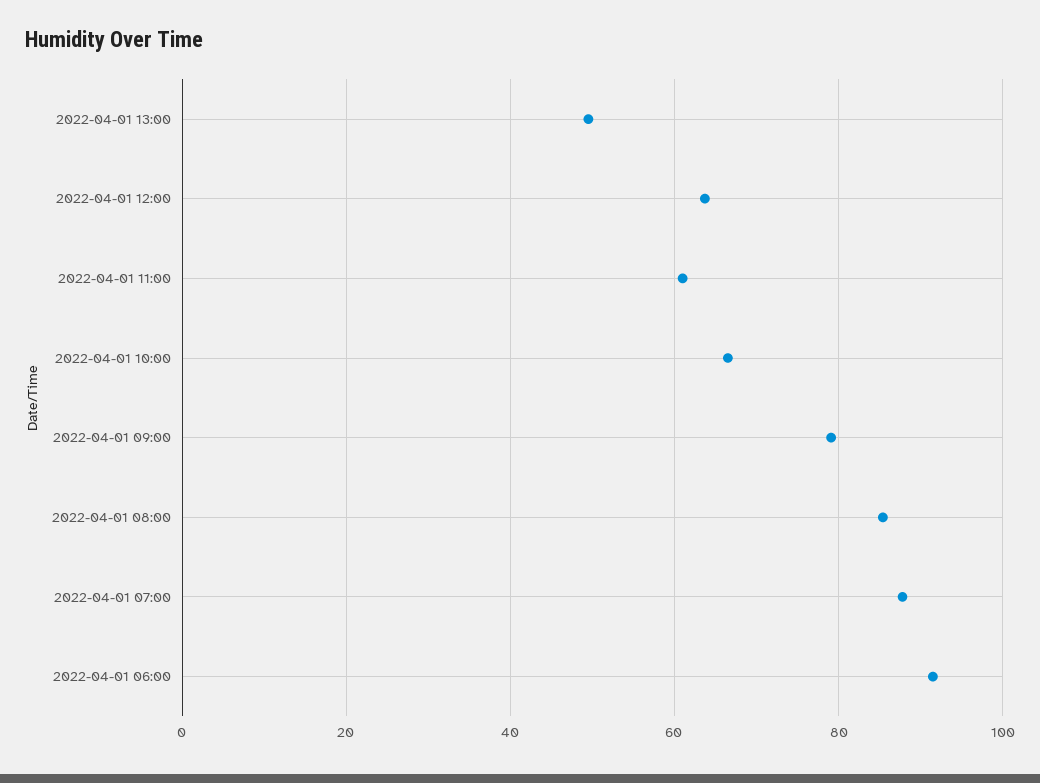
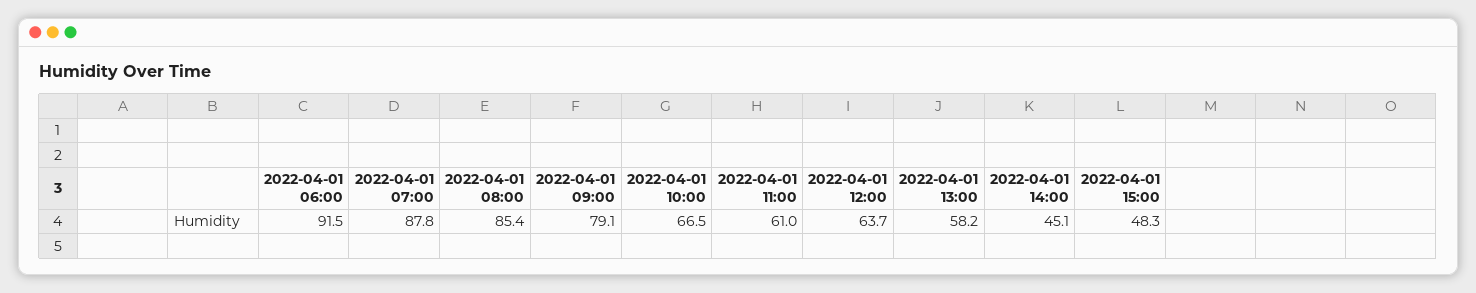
2022-04-01 13:00: 50 -> 58.2
2022-04-01 14:00: none -> 45.1
2022-04-01 15:00: none -> 48.3

